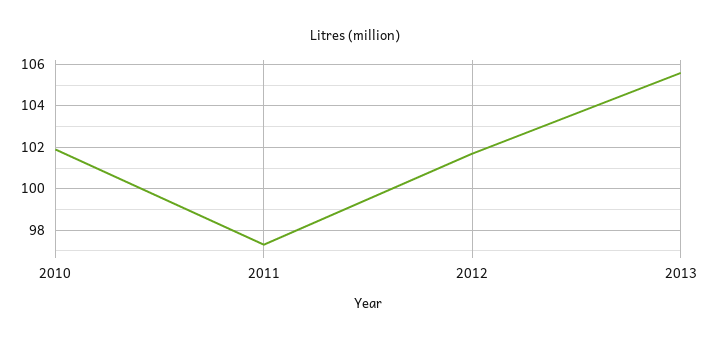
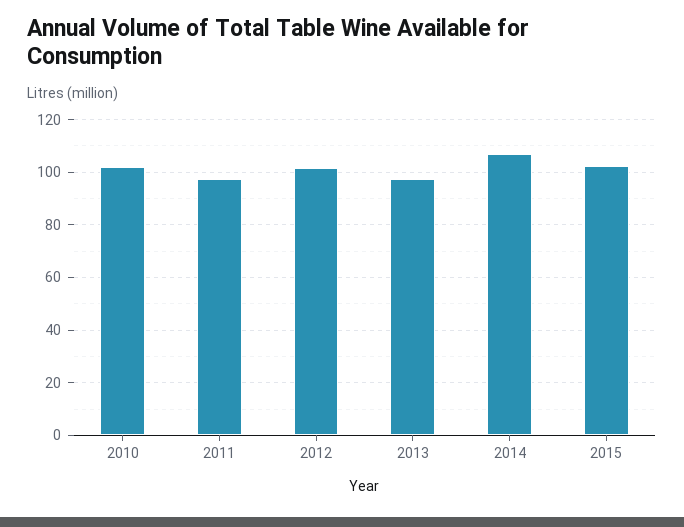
2013: 105.5 -> 97.5
2014: none -> 107.5
2015: none -> 102.5

